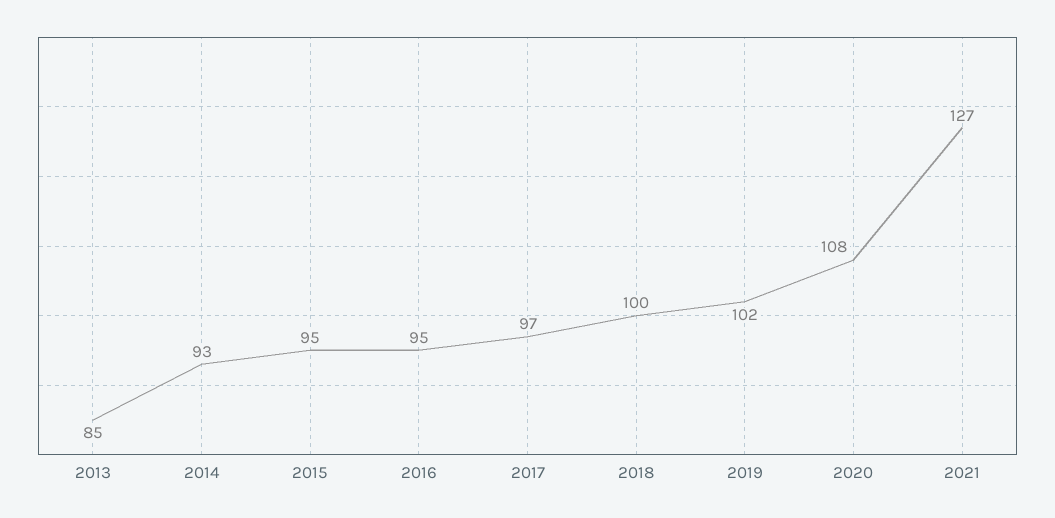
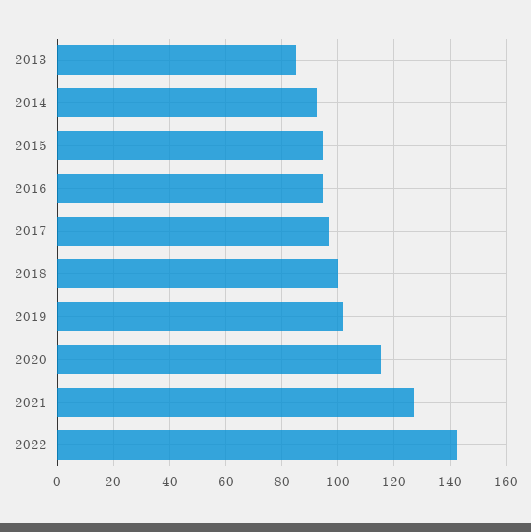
2020: 108 -> 115
2022: none -> 142.5

